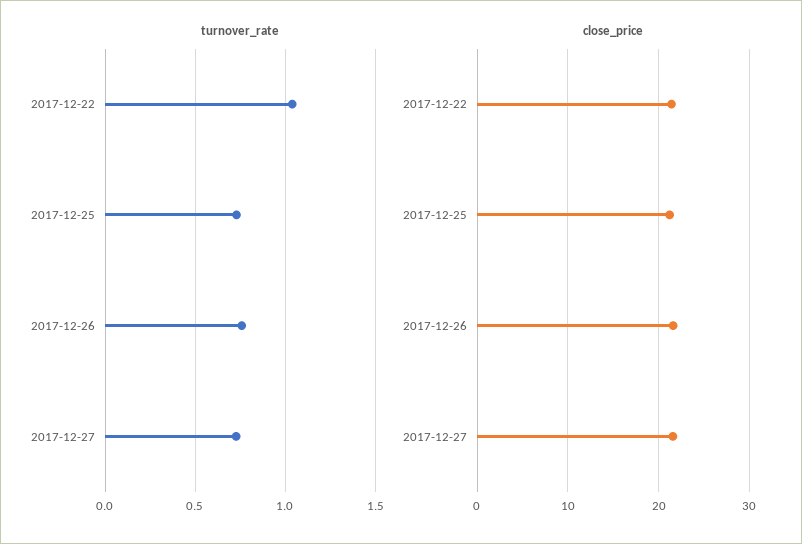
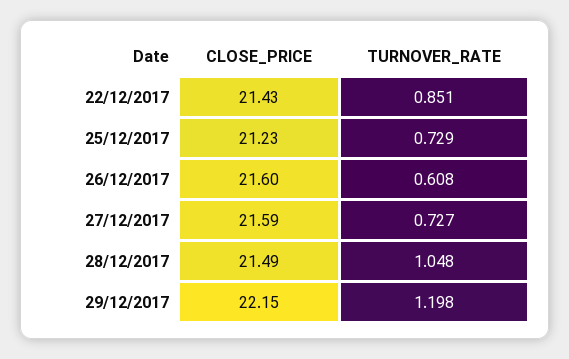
turnover_rate, 2017-12-22: 1.05 -> 0.851
turnover_rate, 2017-12-26: 0.75 -> 0.608
close_price, 28/12/2017: none -> 21.49
turnover_rate, 28/12/2017: none -> 1.048
close_price, 29/12/2017: none -> 22.15
turnover_rate, 29/12/2017: none -> 1.198

